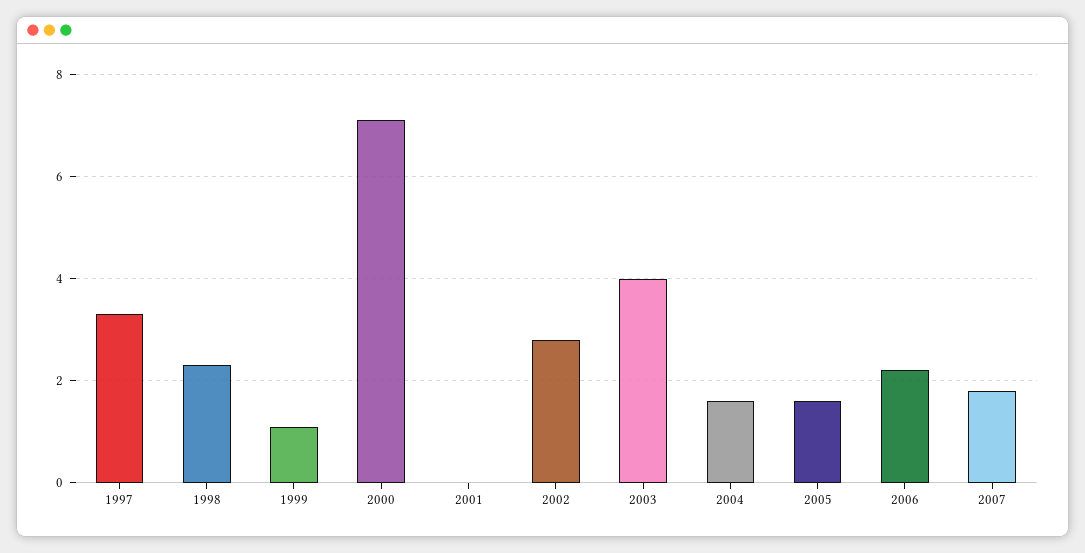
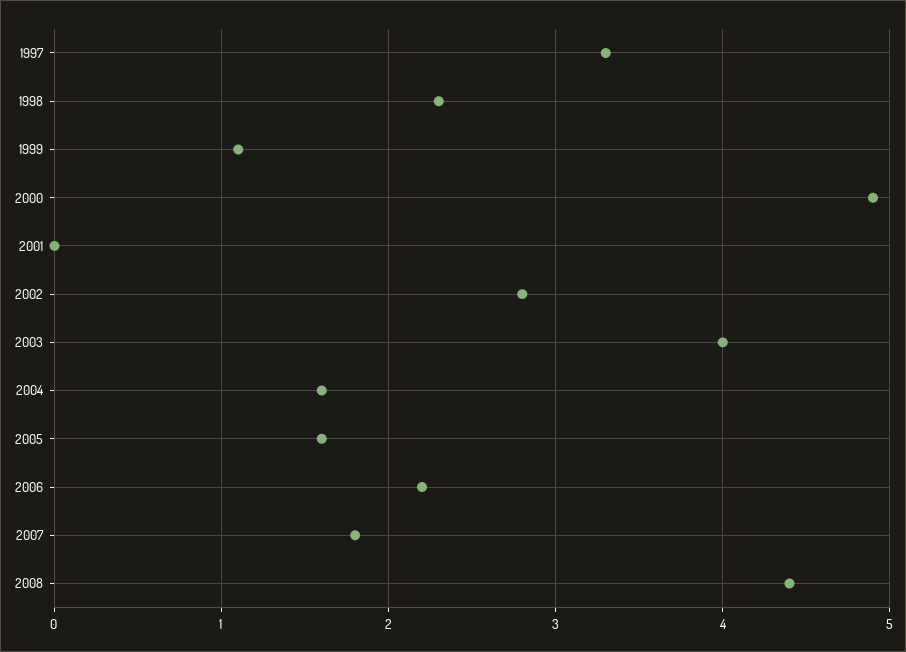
2000: 7 -> 4.9
2008: none -> 4.4

